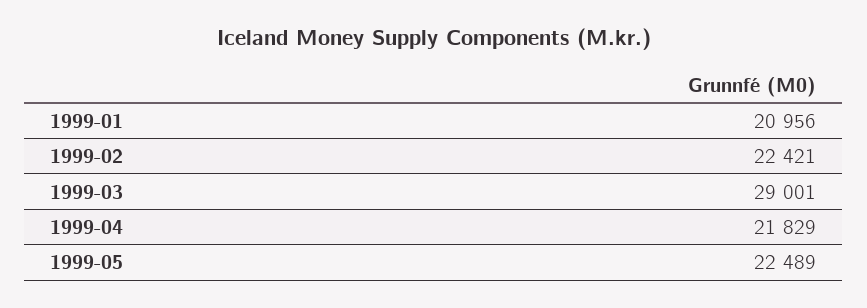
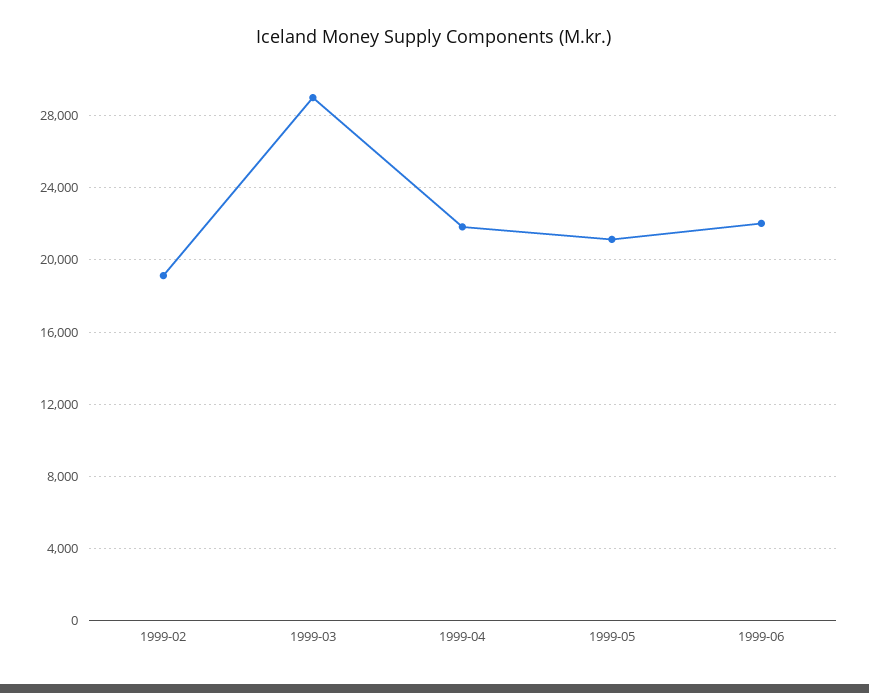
1999-01: 20956 -> none
1999-02: 22421 -> 19000
1999-05: 22489 -> 21000
1999-06: none -> 22000

